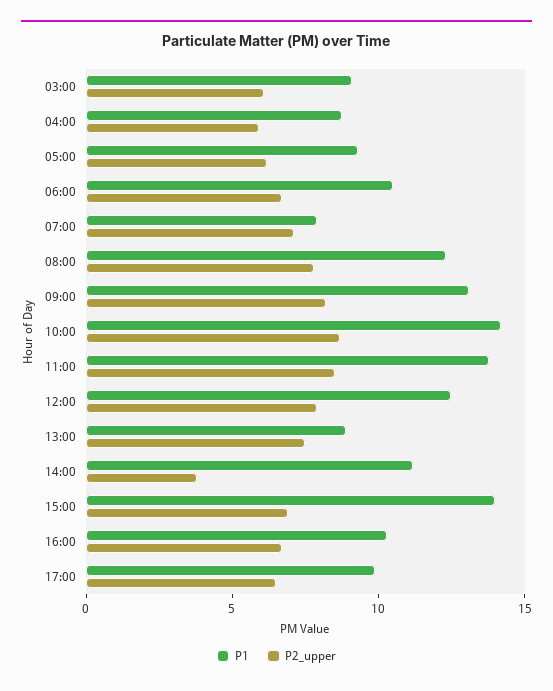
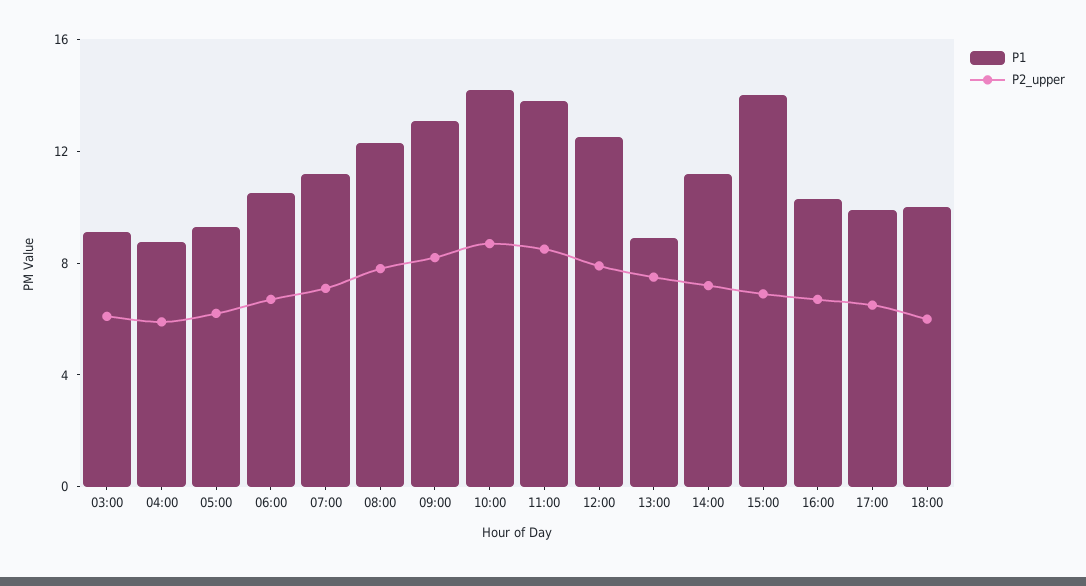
P1, 07:00: 8 -> 11
P2_upper, 14:00: 4 -> 7
P1, 18:00: none -> 10
P2_upper, 18:00: none -> 6

